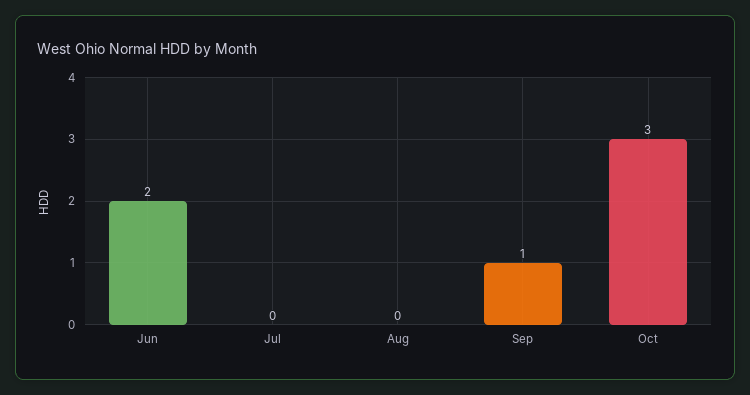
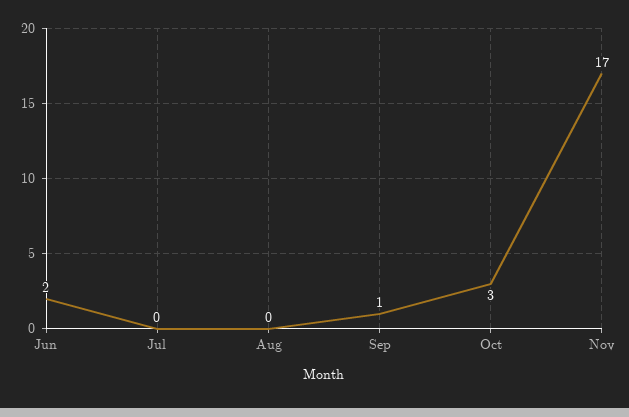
Nov: none -> 17

